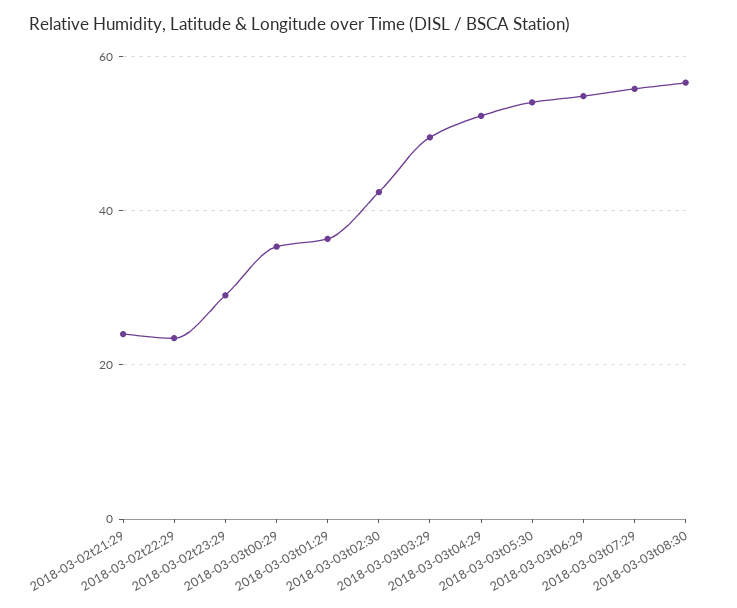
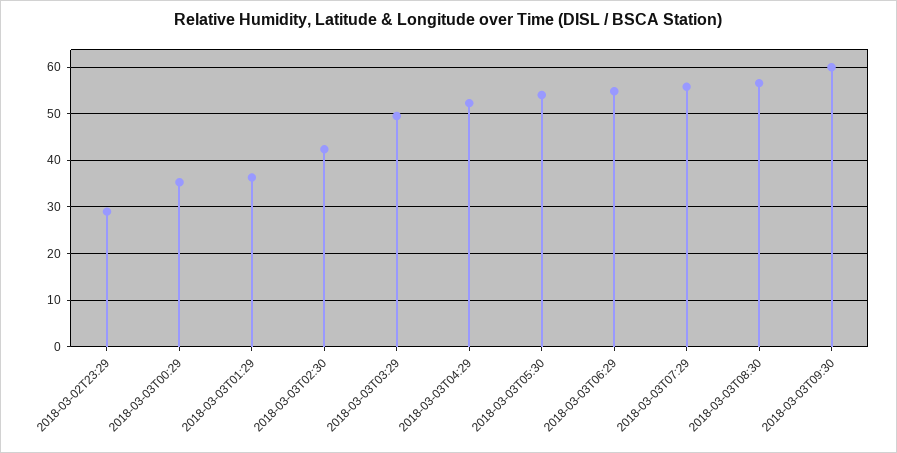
2018-03-02t21:29: 24 -> none
2018-03-02t22:29: 24 -> none
2018-03-03T09:30: none -> 60

